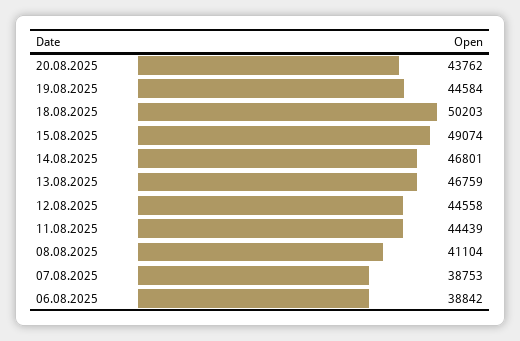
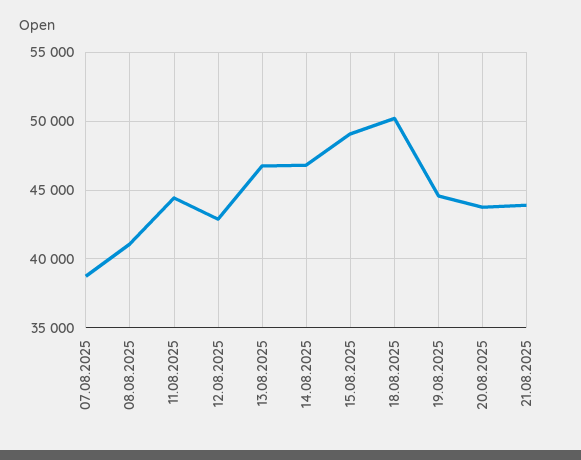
12.08.2025: 44558 -> 43000
06.08.2025: 38842 -> none
21.08.2025: none -> 44000

